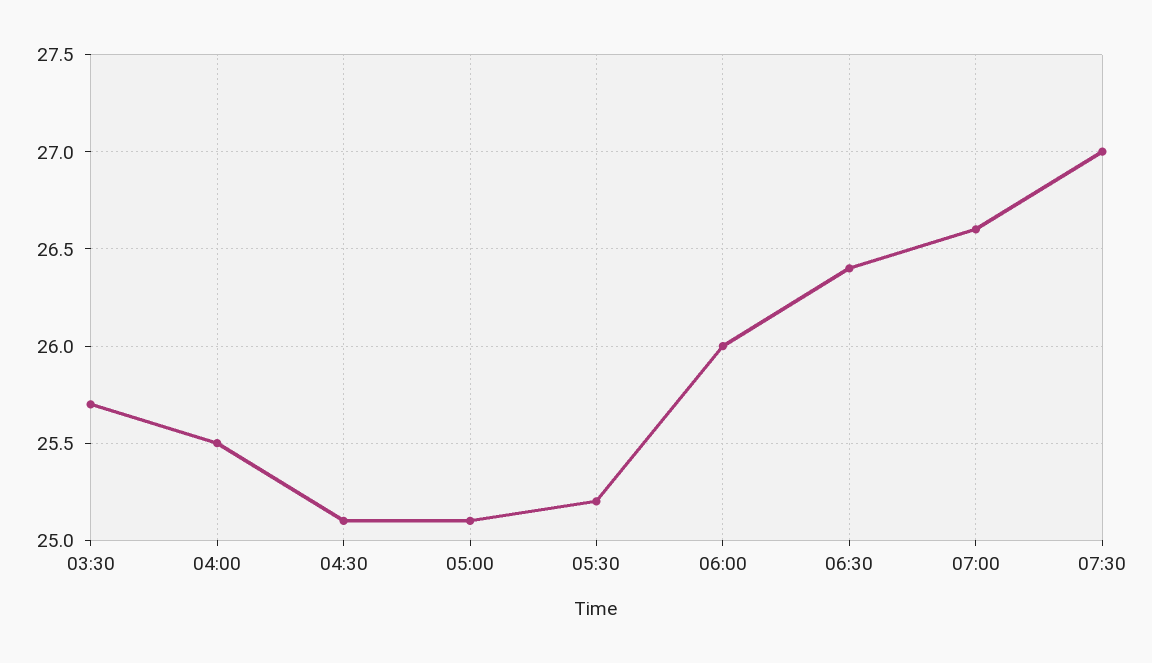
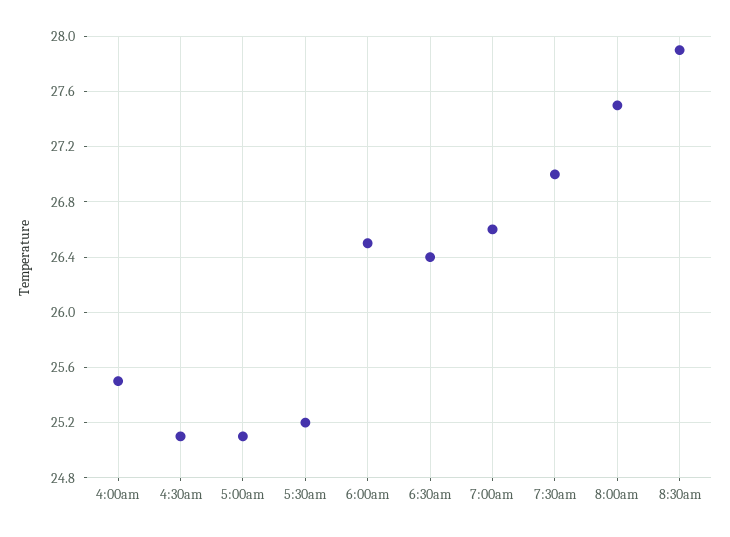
03:30: 25.7 -> none
06:00: 26 -> 26.5
8:00am: none -> 27.5
8:30am: none -> 27.9

